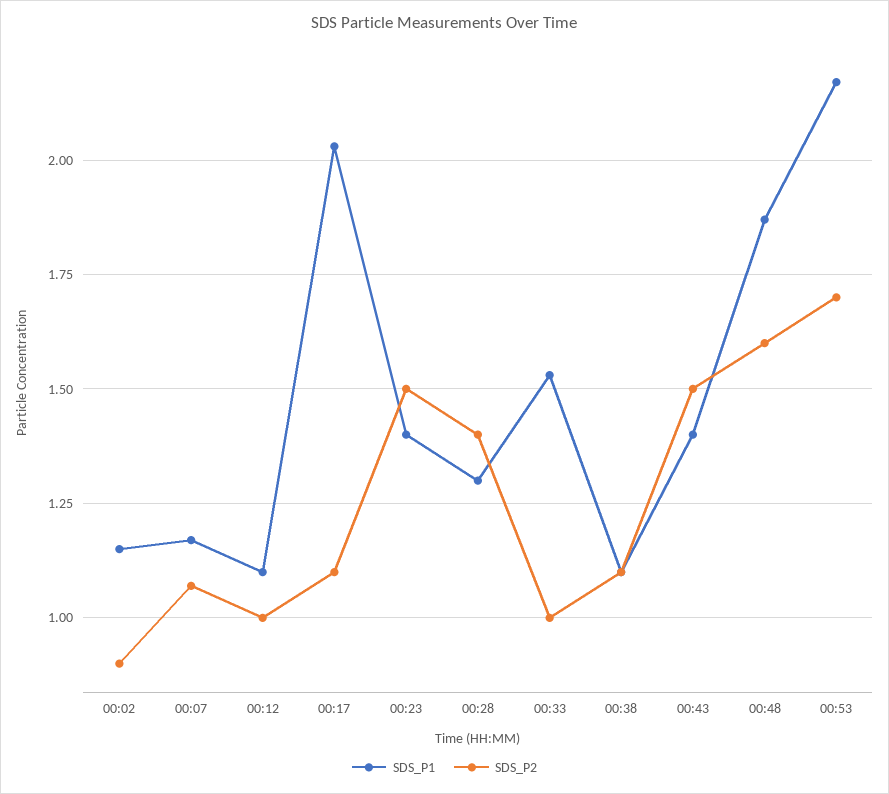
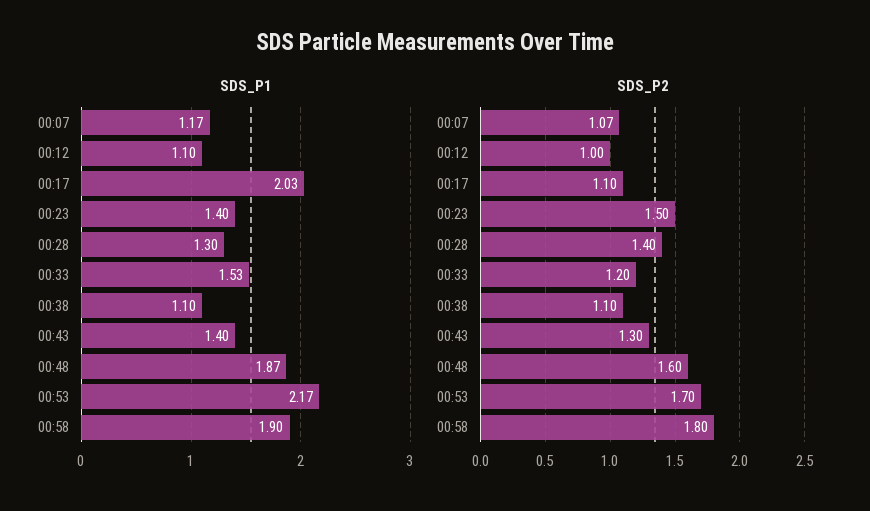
SDS_P1, 00:02: 1.15 -> none
SDS_P2, 00:02: 0.9 -> none
SDS_P2, 00:33: 1 -> 1.2
SDS_P2, 00:43: 1.5 -> 1.3
SDS_P1, 00:58: none -> 1.9
SDS_P2, 00:58: none -> 1.8

